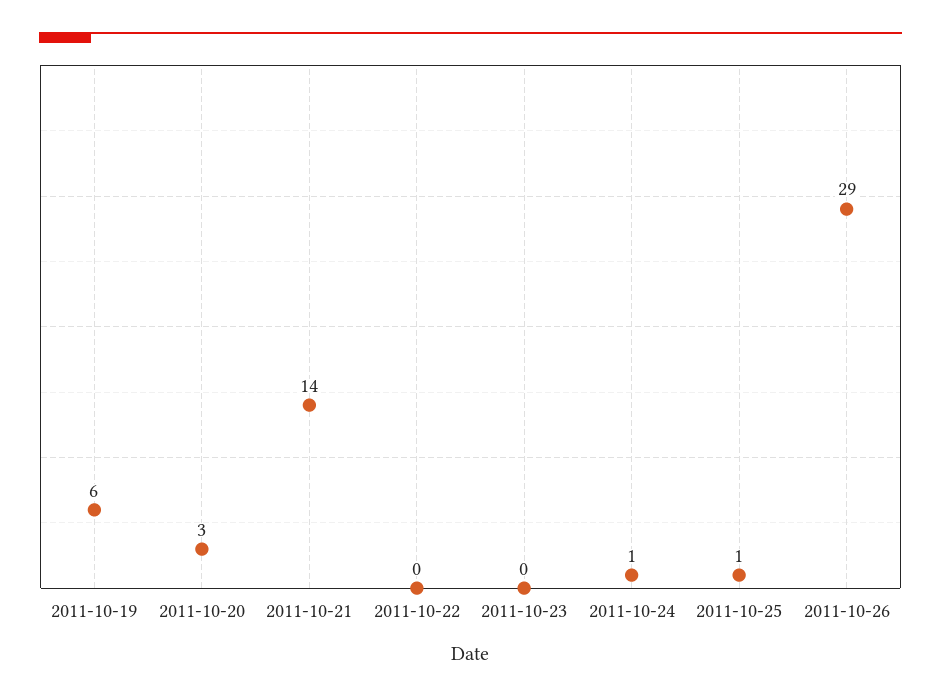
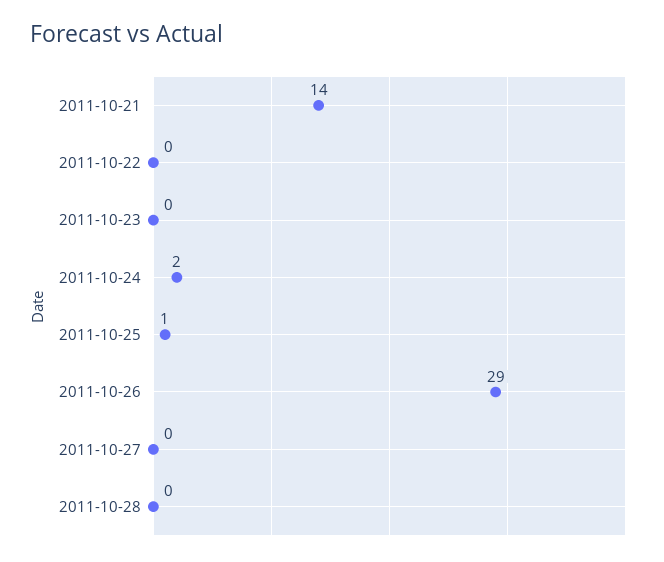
2011-10-19: 6 -> none
2011-10-20: 3 -> none
2011-10-24: 1 -> 2
2011-10-27: none -> 0
2011-10-28: none -> 0

